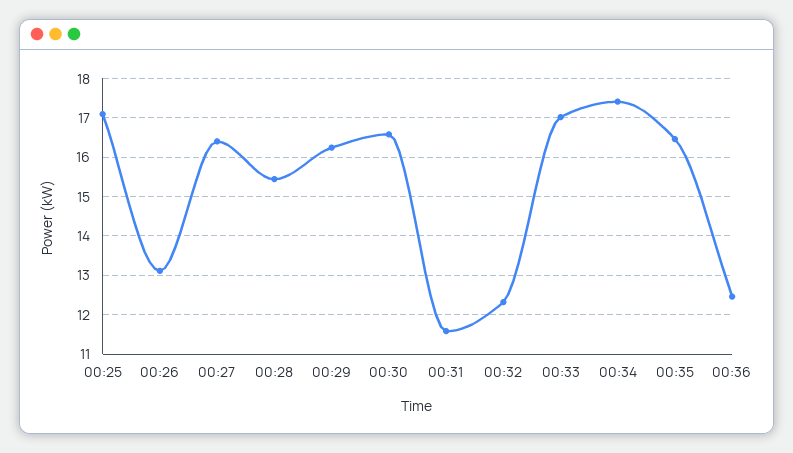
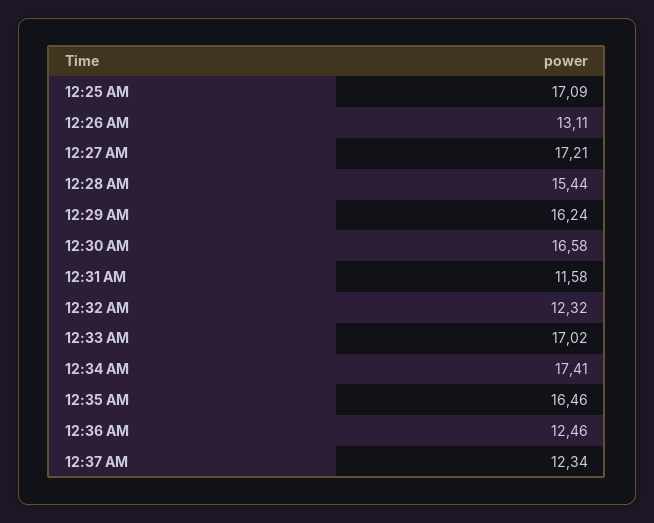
00:27: 16.4 -> 17.21
12:37 AM: none -> 12.34

